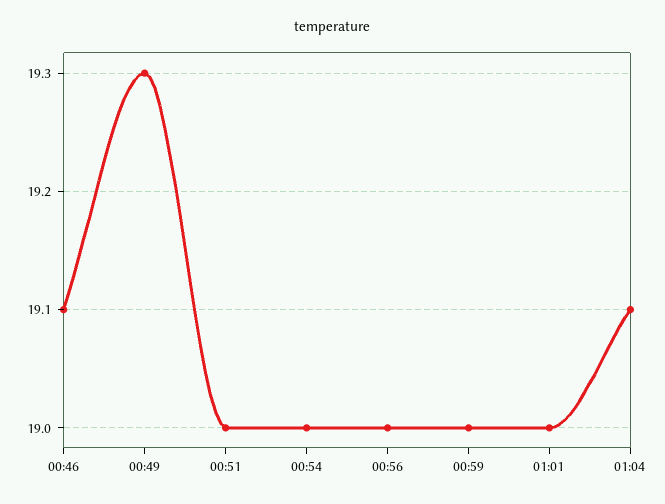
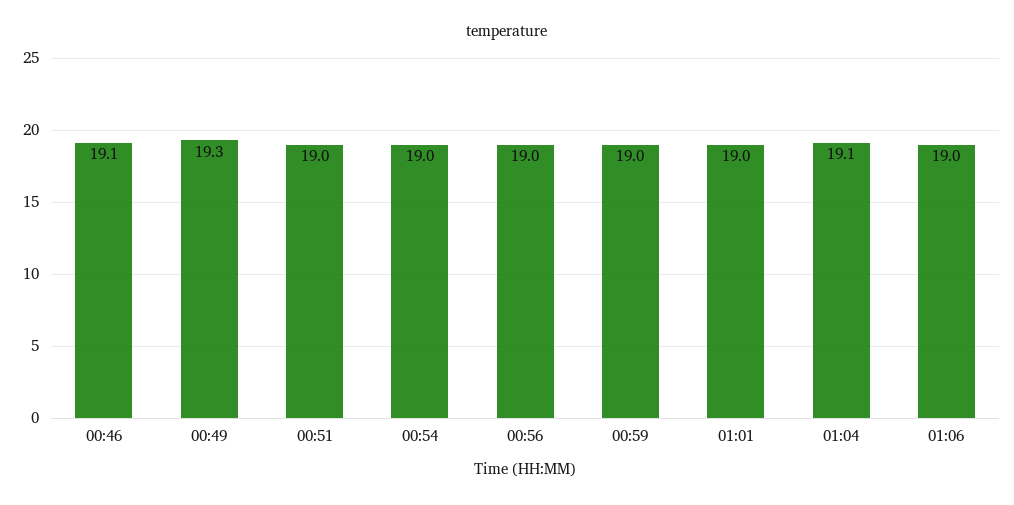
01:06: none -> 19

